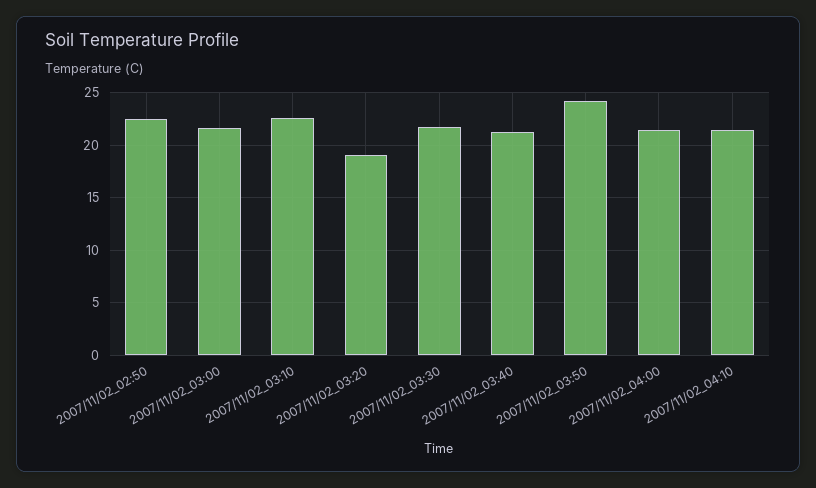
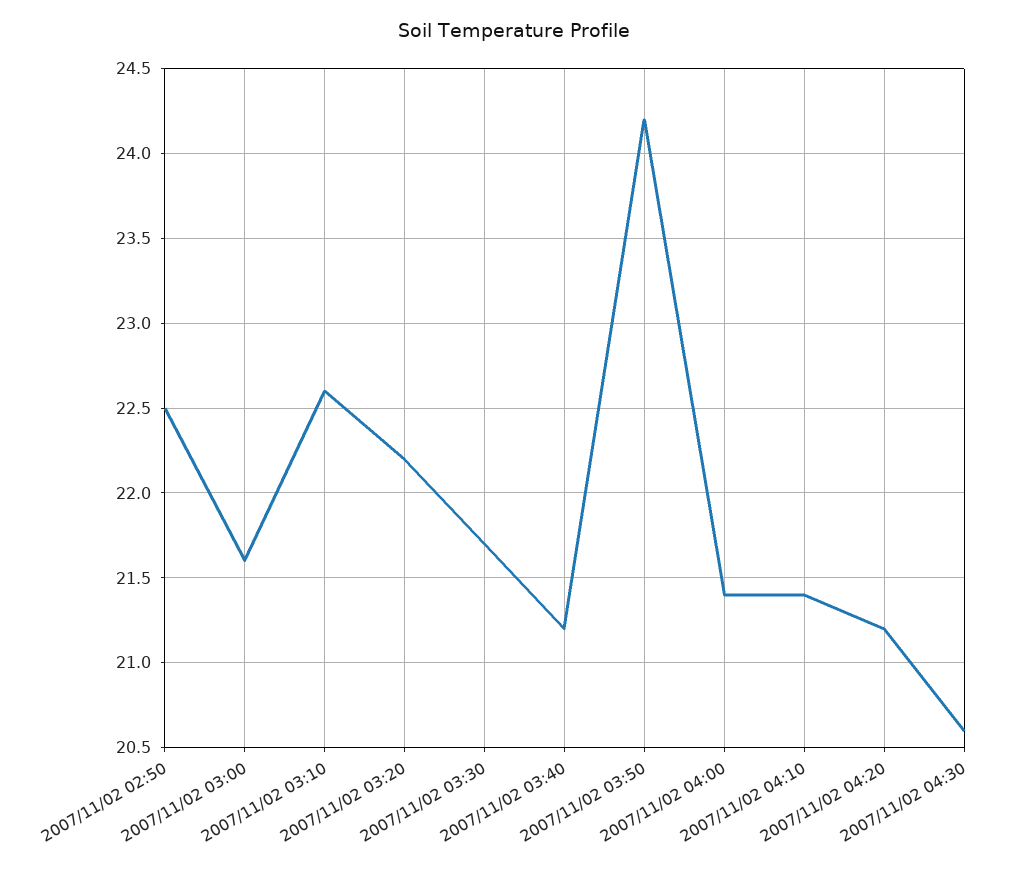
2007/11/02_03:20: 19 -> 22.2
2007/11/02 04:20: none -> 21.2
2007/11/02 04:30: none -> 20.6

